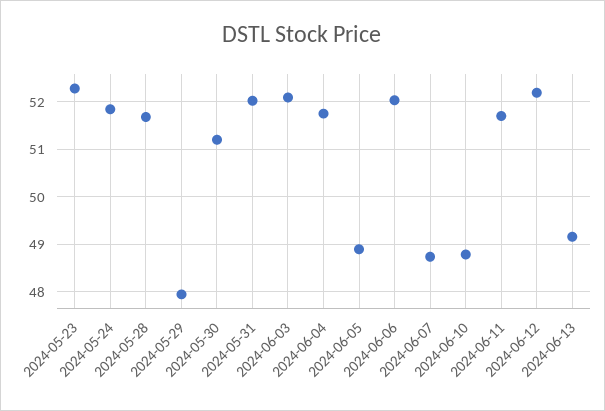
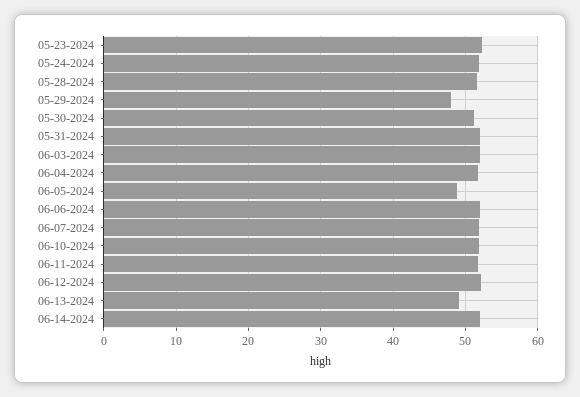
2024-06-07: 48.8 -> 52
2024-06-10: 48.8 -> 52
06-14-2024: none -> 52

